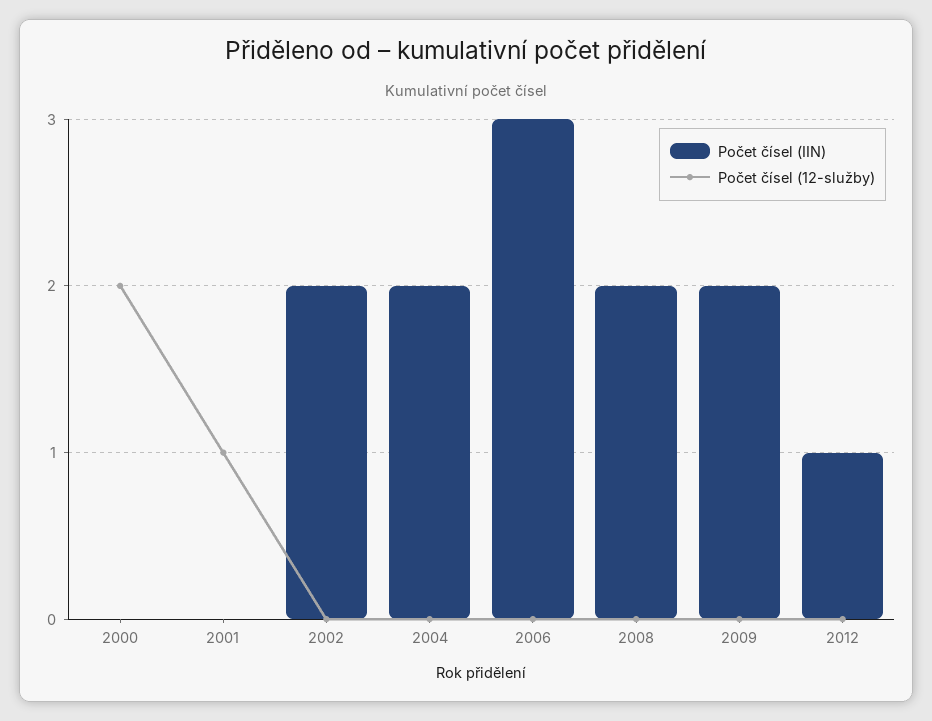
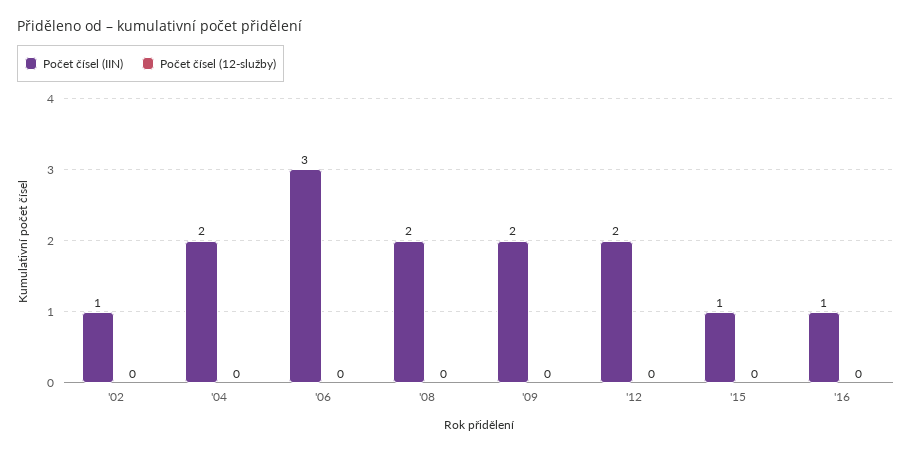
Počet čísel (IIN), 2000: 0 -> none
Počet čísel (12-služby), 2000: 2 -> none
Počet čísel (IIN), 2001: 0 -> none
Počet čísel (12-služby), 2001: 1 -> none
Počet čísel (IIN), 2002: 2 -> 1
Počet čísel (IIN), 2012: 1 -> 2
Počet čísel (IIN), '15: none -> 1
Počet čísel (12-služby), '15: none -> 0
Počet čísel (IIN), '16: none -> 1
Počet čísel (12-služby), '16: none -> 0

